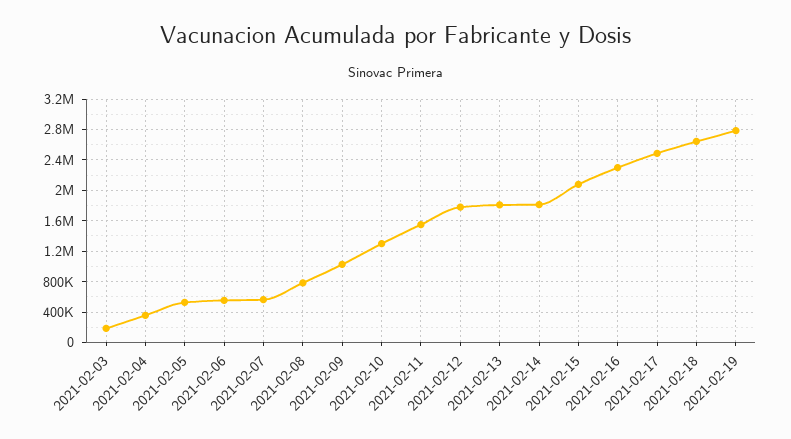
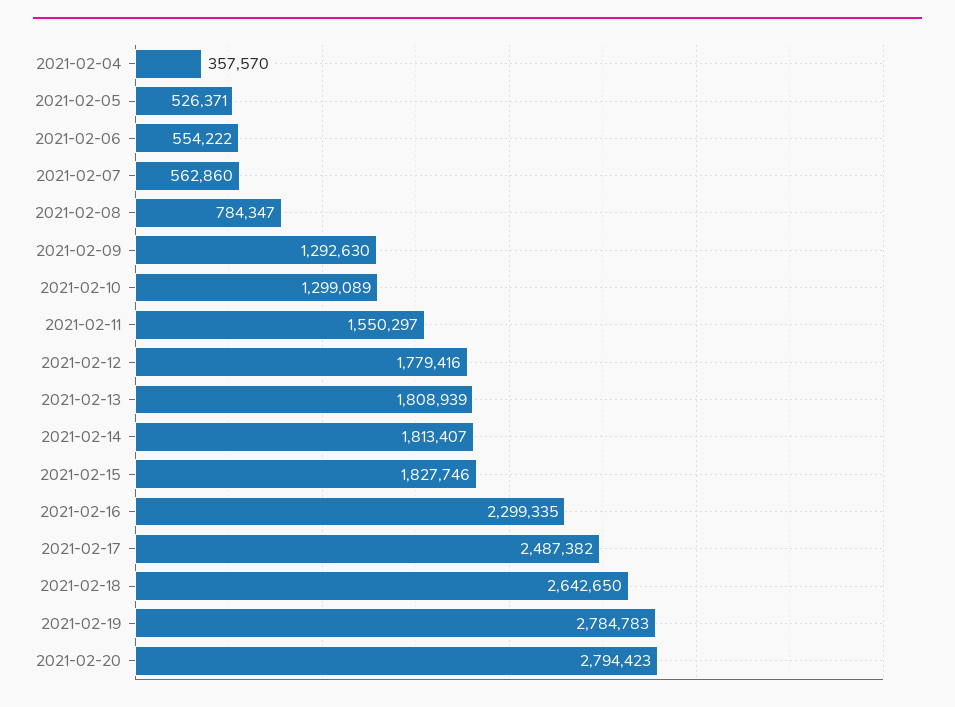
2021-02-03: 200000 -> none
2021-02-09: 1000000 -> 1292630
2021-02-15: 2100000 -> 1827746
2021-02-20: none -> 2794423

